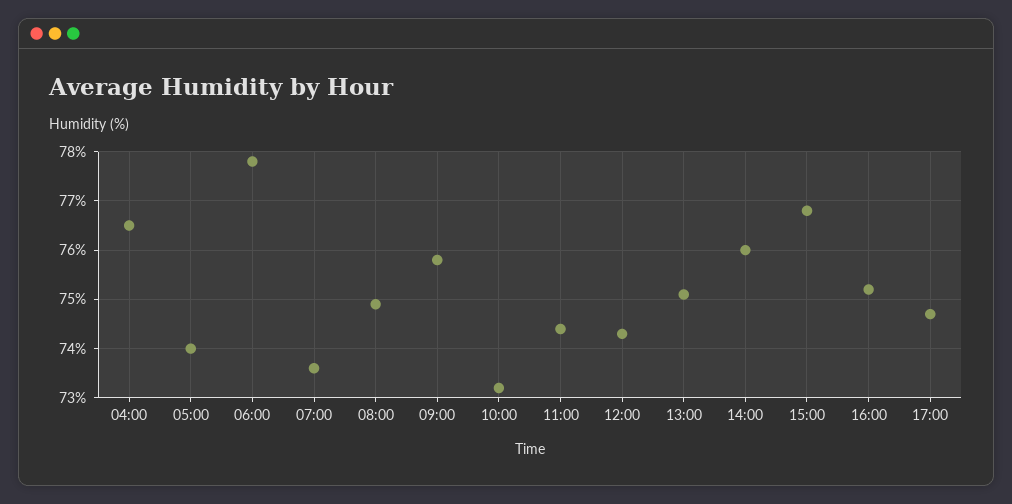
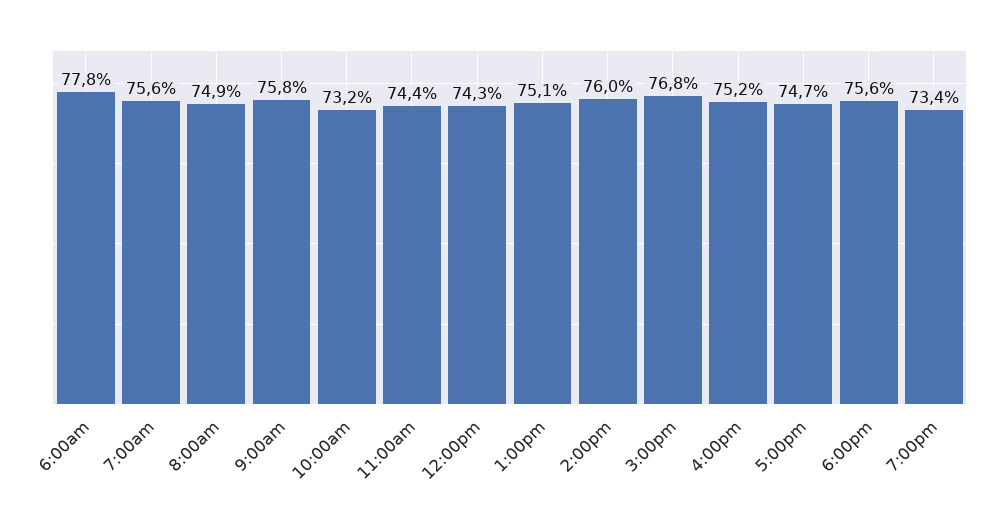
04:00: 76.5 -> none
05:00: 74 -> none
07:00: 73.5 -> 75.6
6:00pm: none -> 75.6
7:00pm: none -> 73.4

